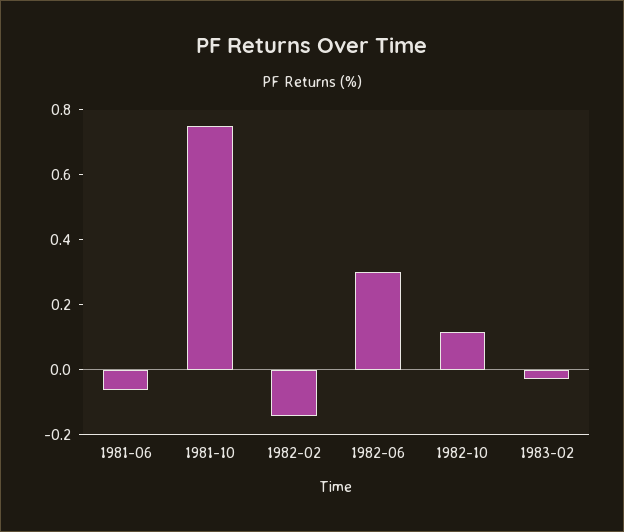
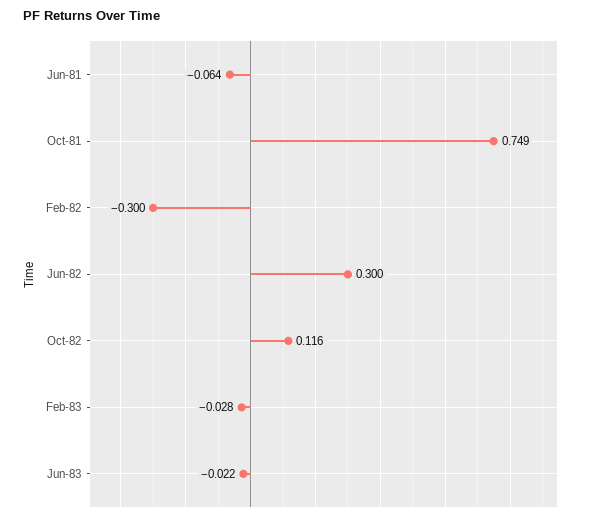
1982-02: -0.15 -> -0.3
Jun-83: none -> -0.022

